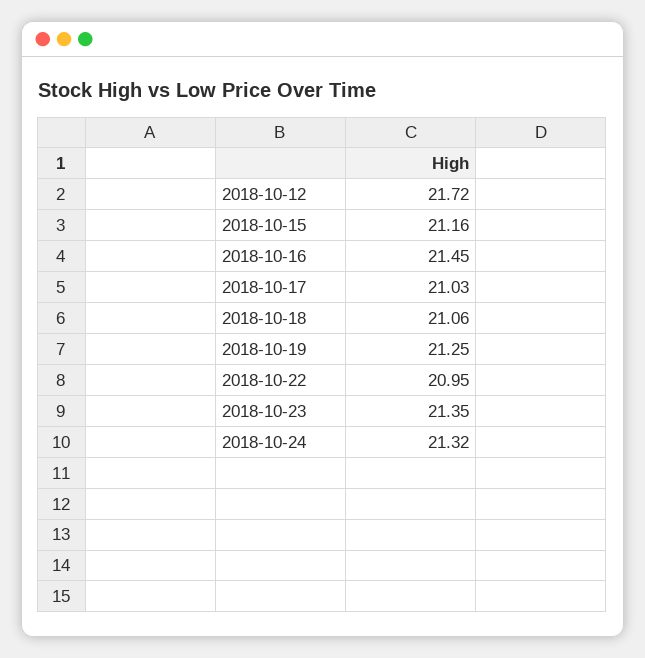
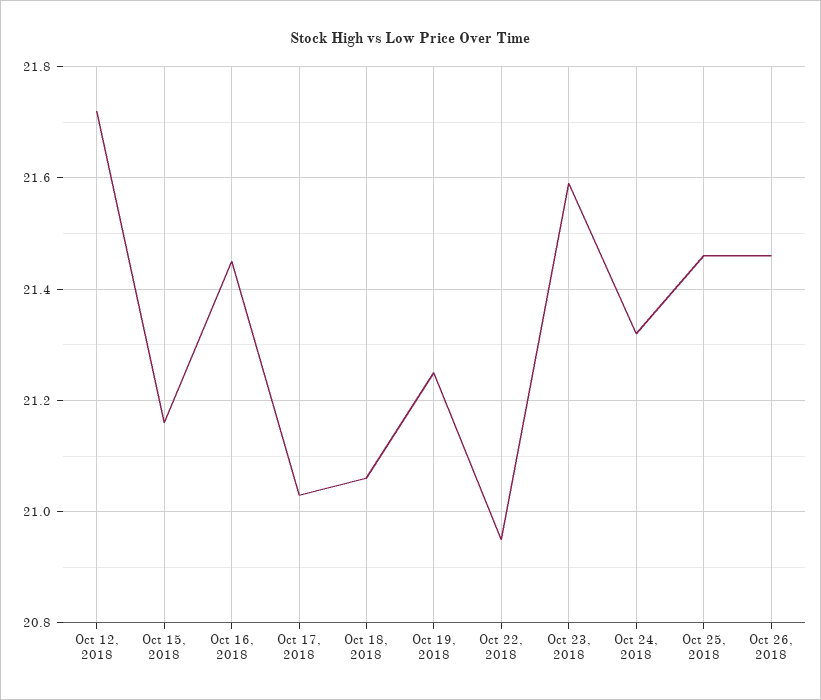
2018-10-23: 21.35 -> 21.6
Oct 25, 2018: none -> 21.45
Oct 26, 2018: none -> 21.45

